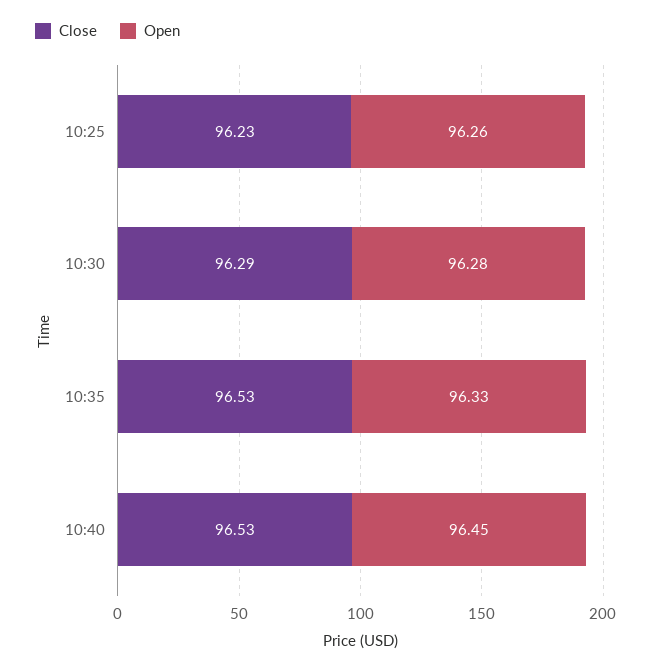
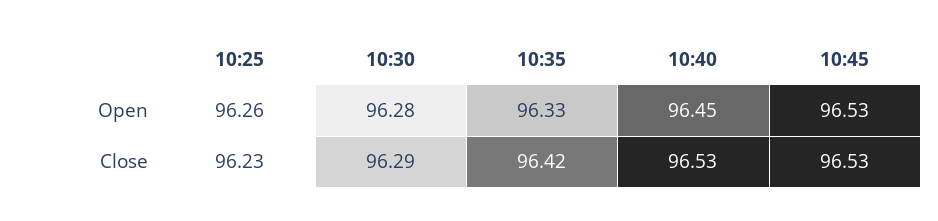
Close, 10:35: 96.53 -> 96.42
Open, 10:45: none -> 96.53
Close, 10:45: none -> 96.53

